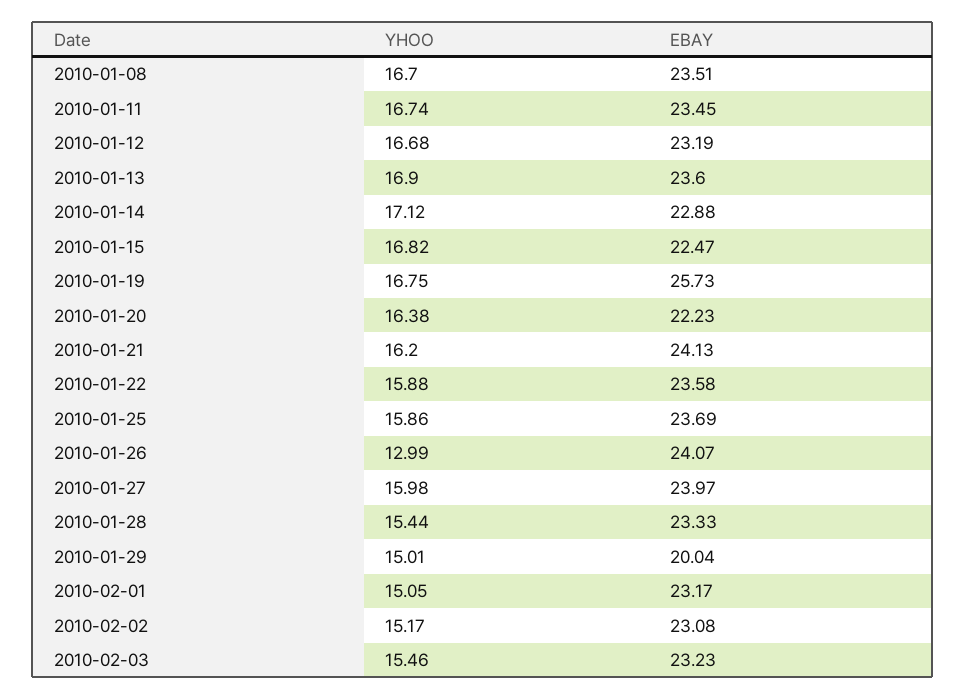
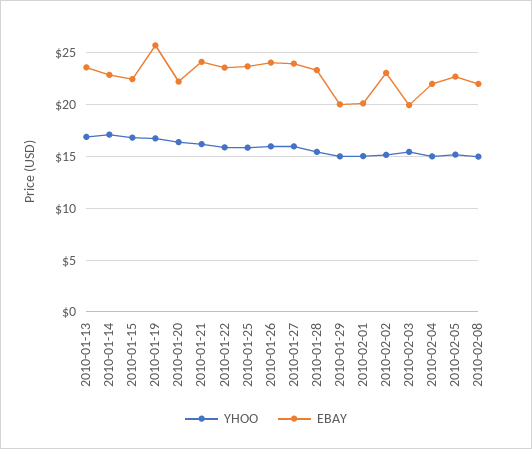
YHOO, 2010-01-08: 16.7 -> none
EBAY, 2010-01-08: 23.51 -> none
YHOO, 2010-01-11: 16.74 -> none
EBAY, 2010-01-11: 23.45 -> none
YHOO, 2010-01-12: 16.68 -> none
EBAY, 2010-01-12: 23.19 -> none
YHOO, 2010-01-26: 12.99 -> 16
EBAY, 2010-02-01: 23.17 -> 20
EBAY, 2010-02-03: 23.23 -> 20
YHOO, 2010-02-04: none -> 15
EBAY, 2010-02-04: none -> 22
YHOO, 2010-02-05: none -> 15
EBAY, 2010-02-05: none -> 23
YHOO, 2010-02-08: none -> 15
EBAY, 2010-02-08: none -> 22

